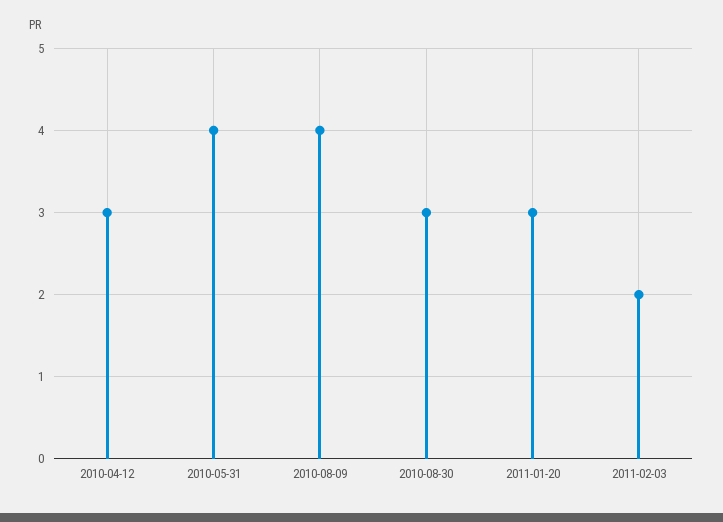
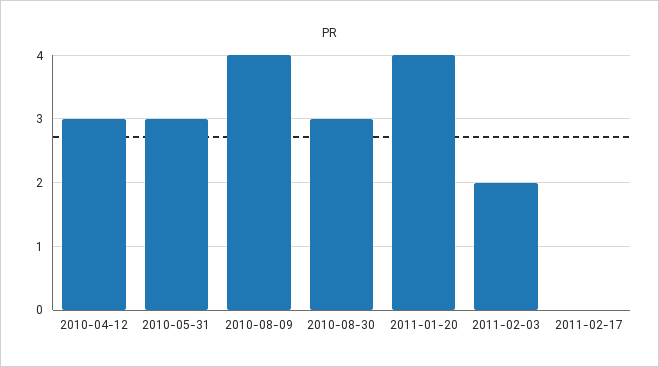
2010-05-31: 4 -> 3
2011-01-20: 3 -> 4
2011-02-17: none -> 0

